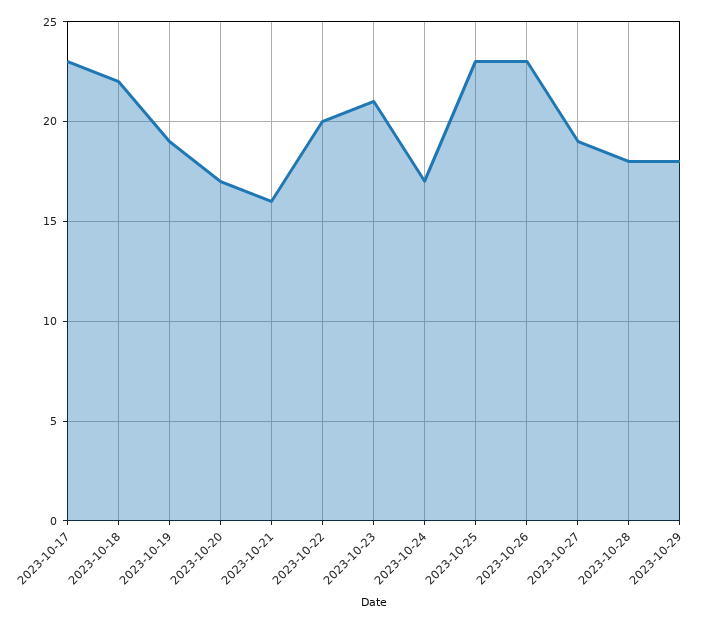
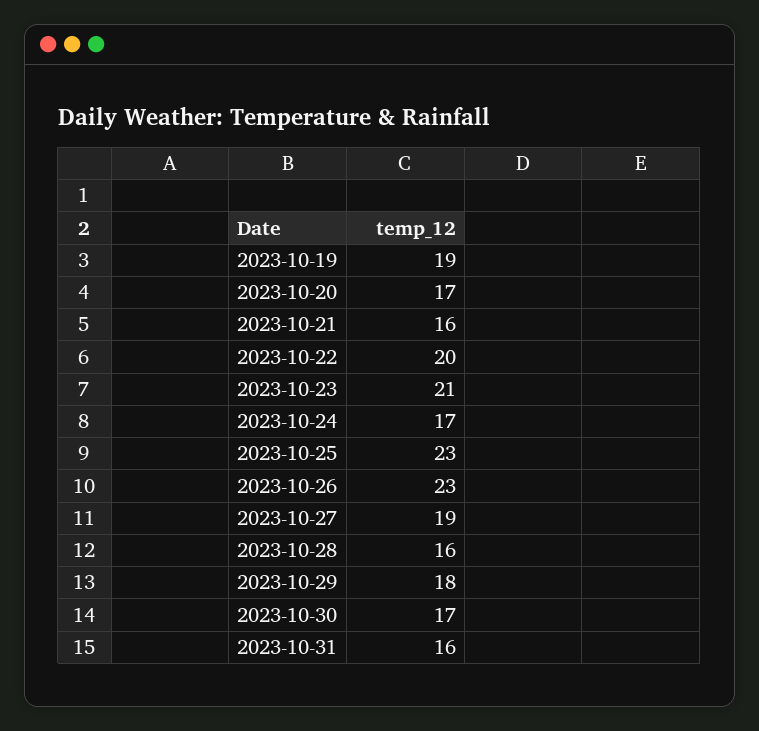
2023-10-17: 23 -> none
2023-10-18: 22 -> none
2023-10-28: 18 -> 16
2023-10-30: none -> 17
2023-10-31: none -> 16

